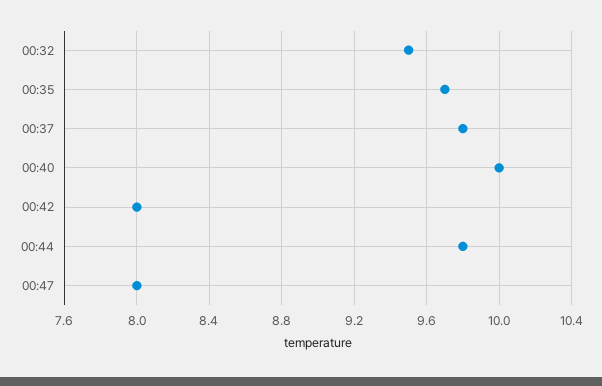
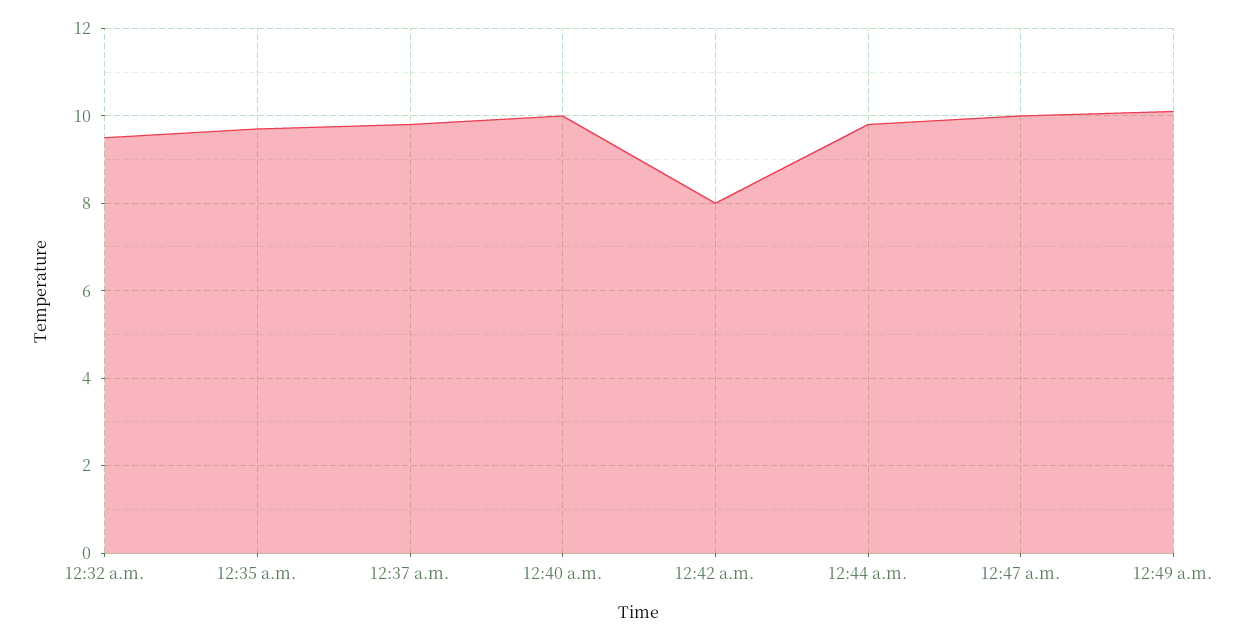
00:47: 8 -> 10
12:49 a.m.: none -> 10

